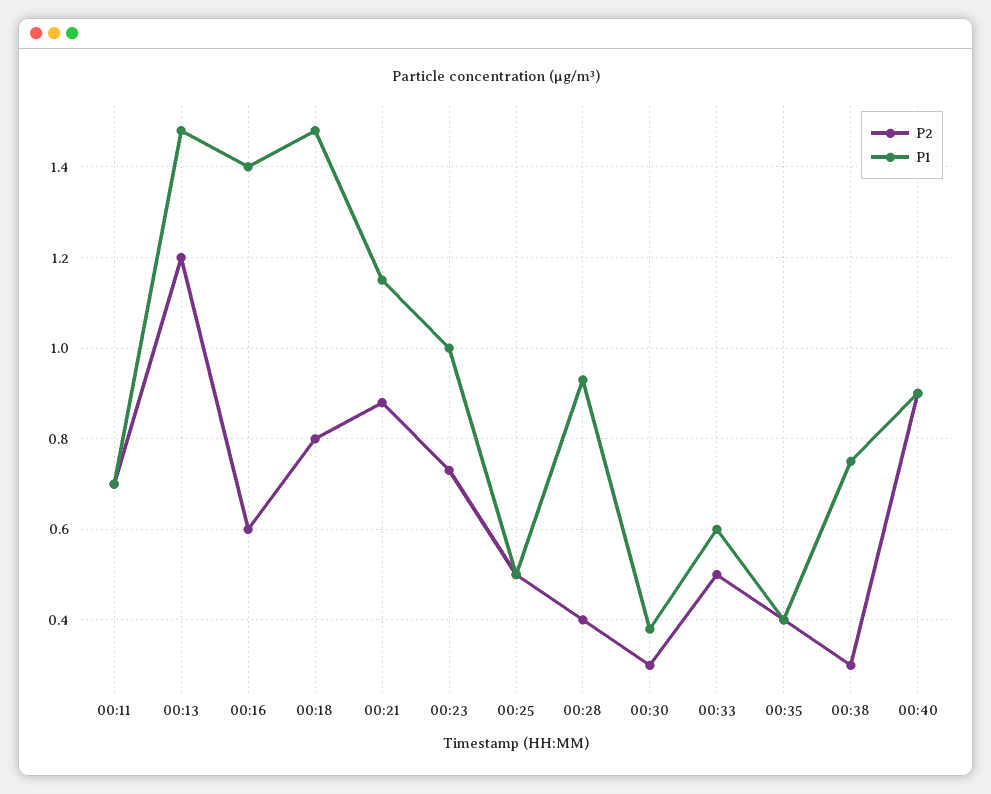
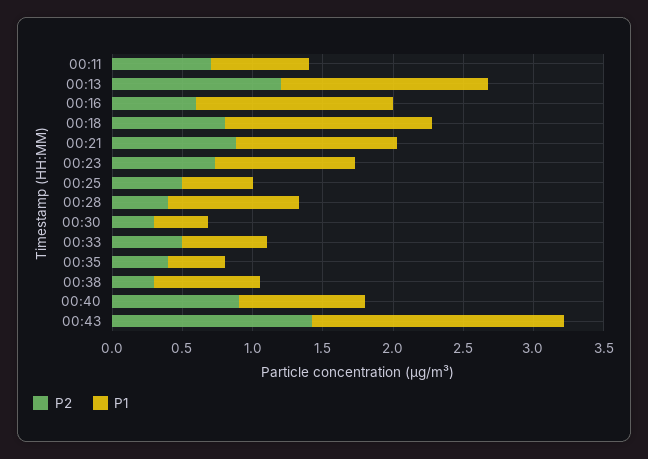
P2, 00:43: none -> 1.4
P1, 00:43: none -> 1.8

